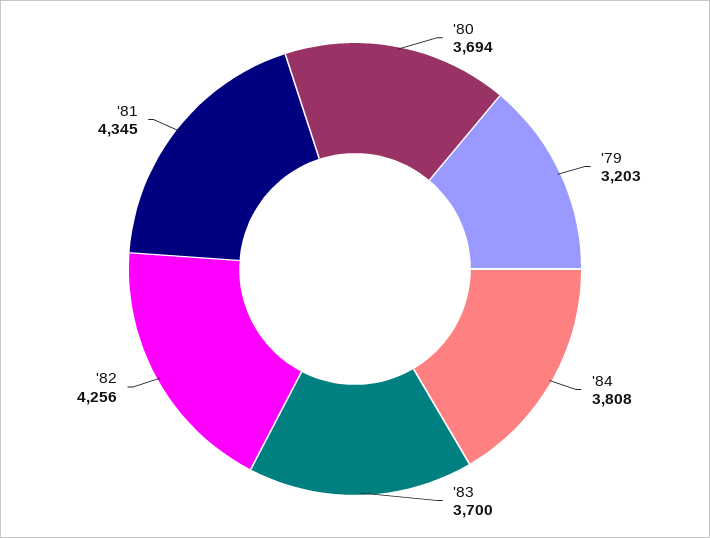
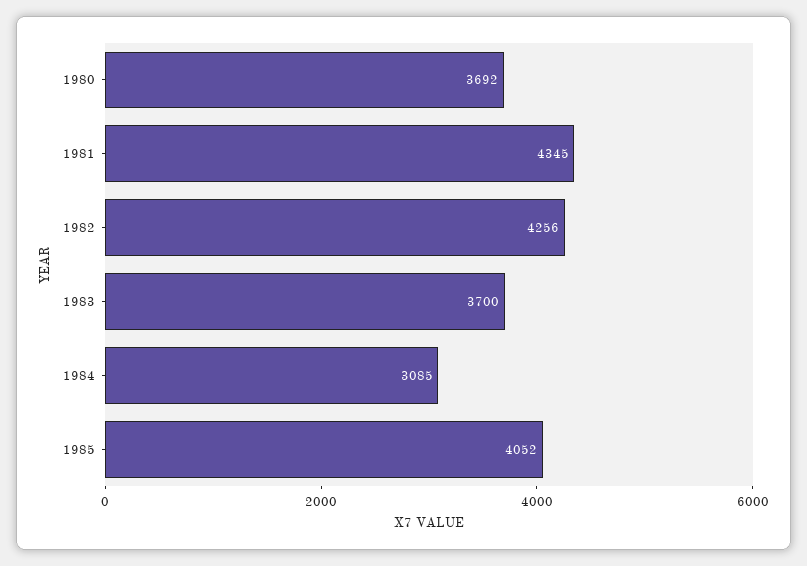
'80: 3694 -> 3692
'79: 3203 -> none
'84: 3808 -> 3085
1985: none -> 4052

